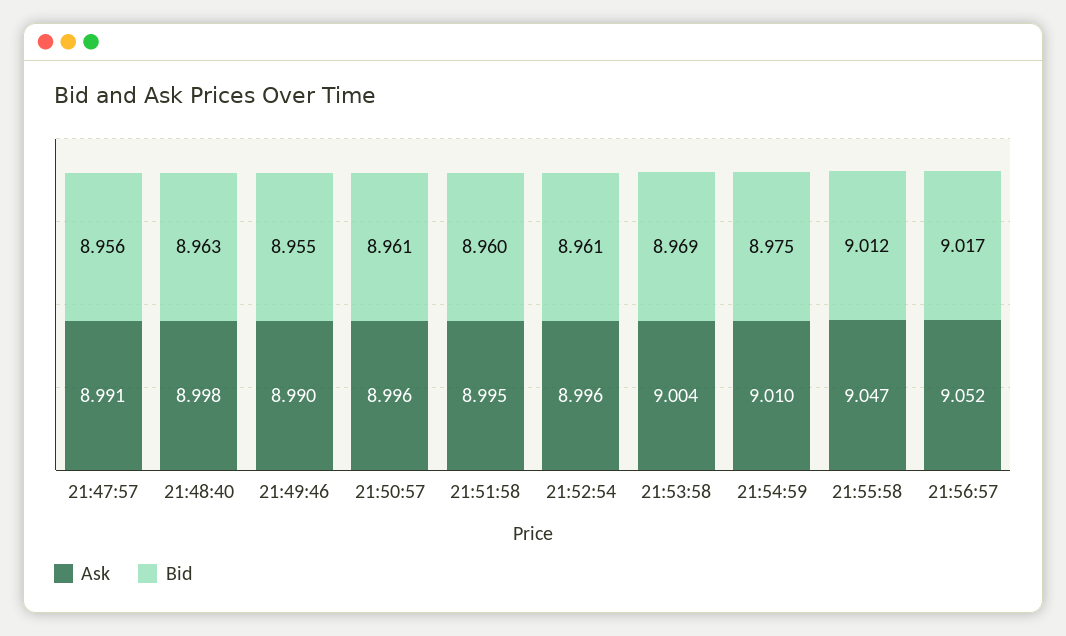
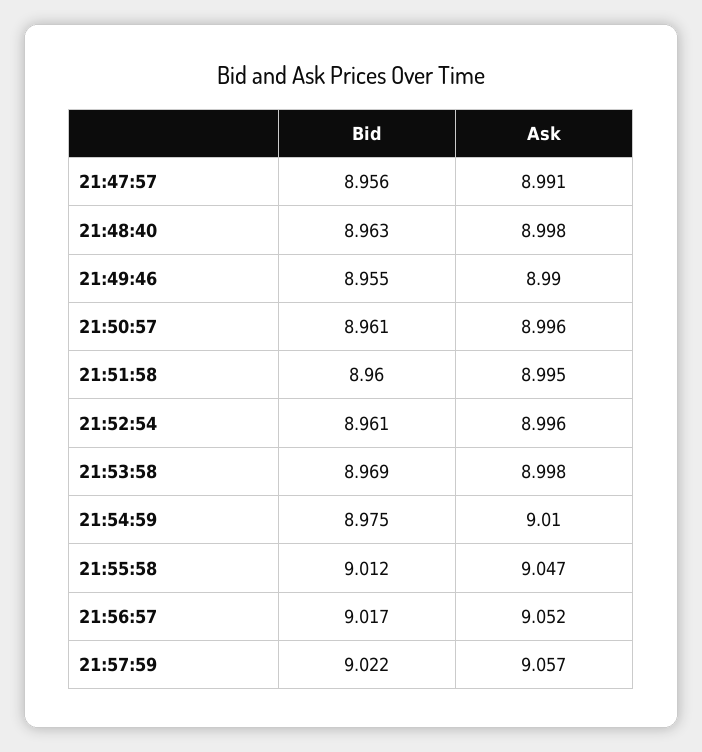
Ask, 21:53:58: 9.004 -> 8.998
Bid, 21:57:59: none -> 9.022
Ask, 21:57:59: none -> 9.057

